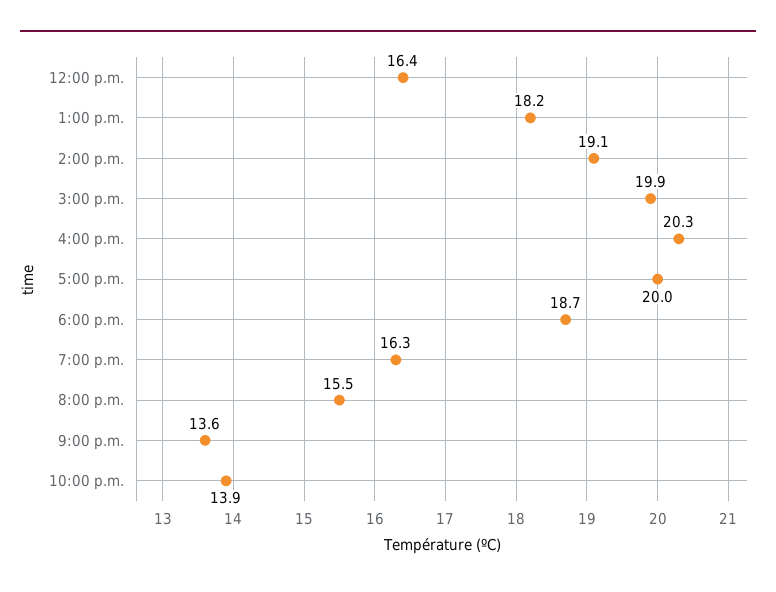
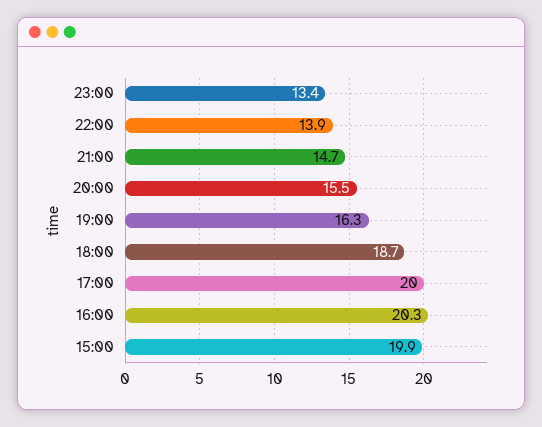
12:00 p.m.: 16.4 -> none
1:00 p.m.: 18.2 -> none
2:00 p.m.: 19.1 -> none
9:00 p.m.: 13.6 -> 14.7
23:00: none -> 13.4

